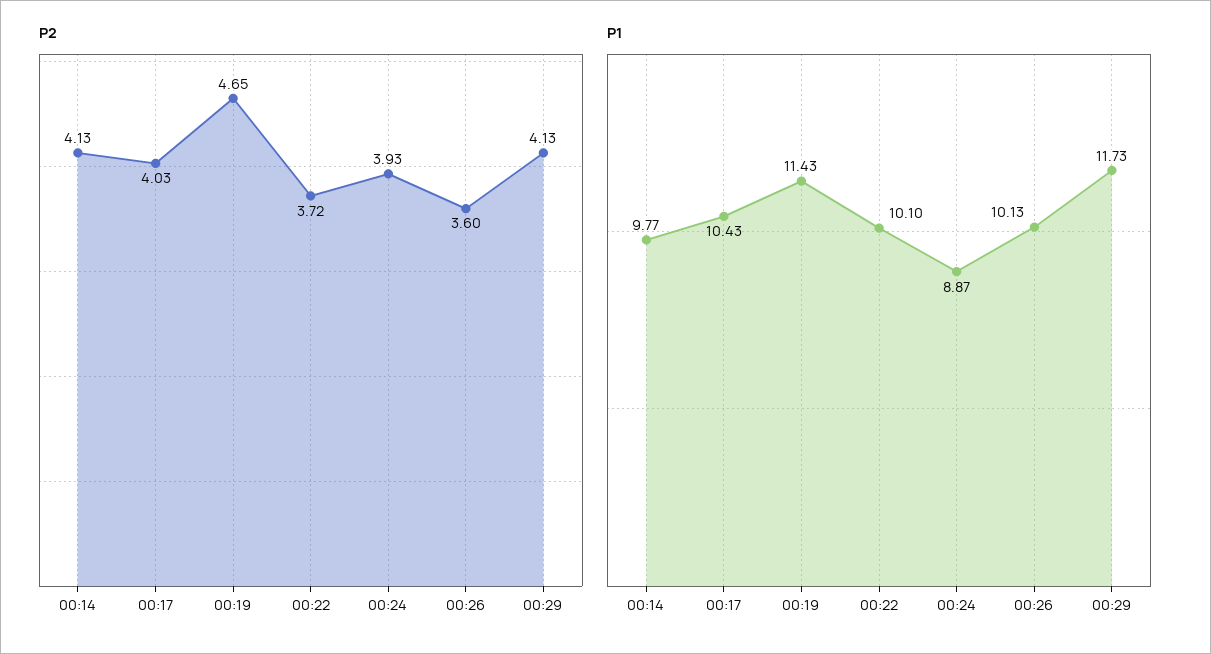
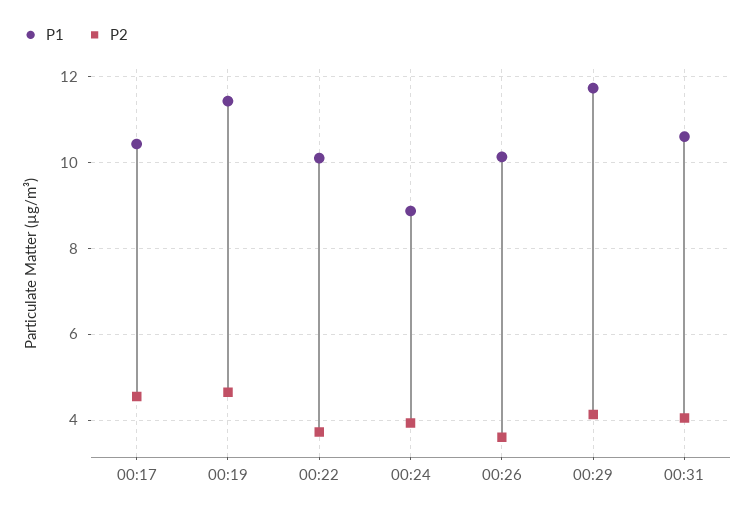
P2, 00:14: 4.13 -> none
P2, 00:17: 4.03 -> 4.6
P1, 00:14: 9.77 -> none
P1, 00:31: none -> 10.6
P2, 00:31: none -> 4

